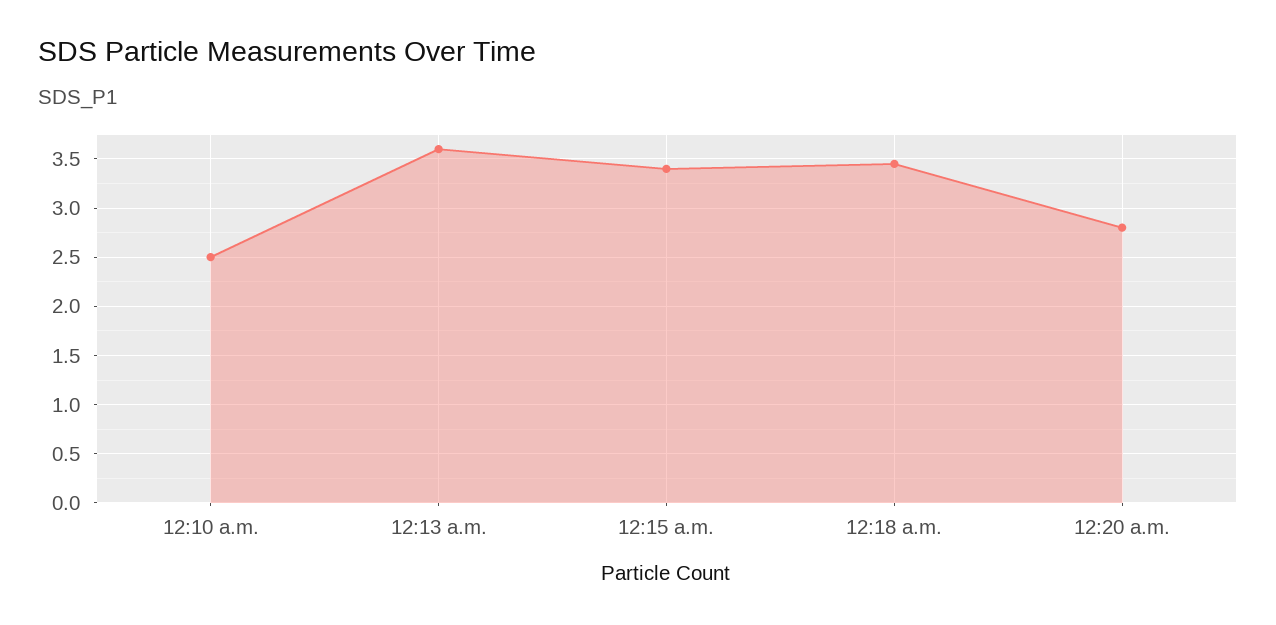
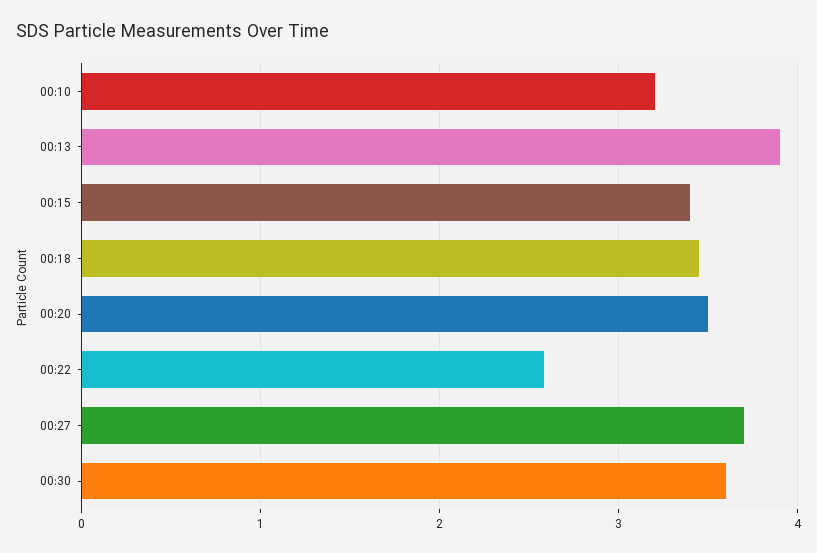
12:10 a.m.: 2.5 -> 3.2
12:13 a.m.: 3.6 -> 3.9
12:20 a.m.: 2.8 -> 3.5
00:22: none -> 2.6
00:27: none -> 3.7
00:30: none -> 3.6

